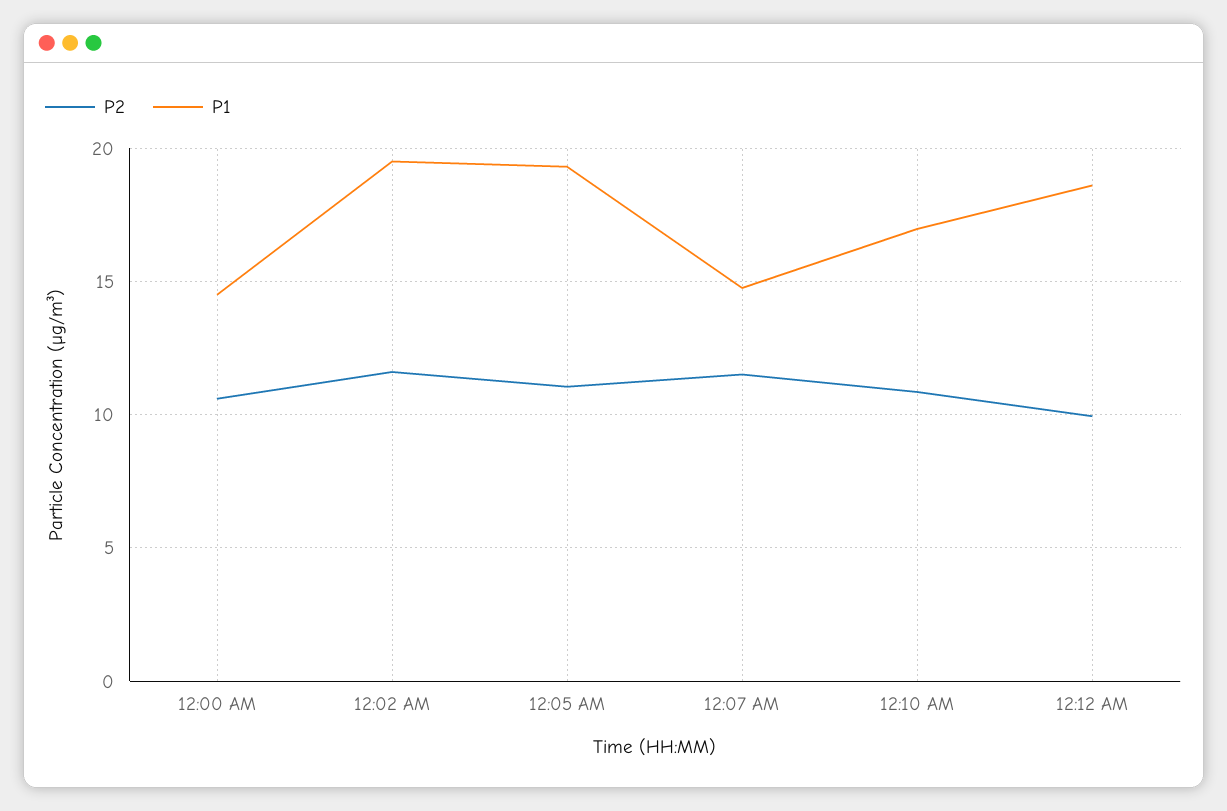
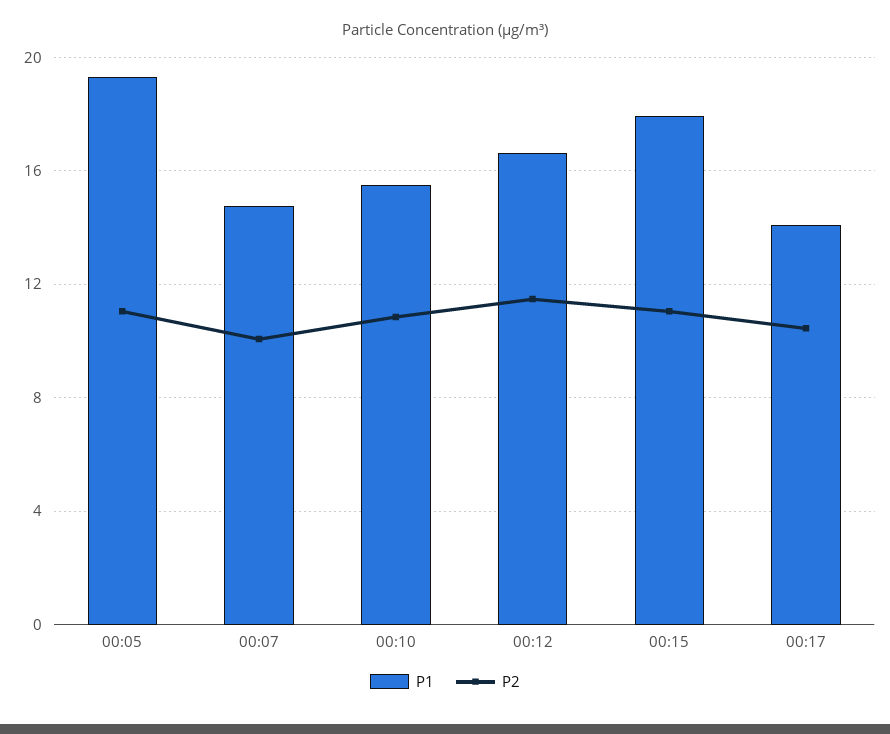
P2, 12:00 AM: 10.5 -> none
P1, 12:00 AM: 14.5 -> none
P2, 12:02 AM: 11.5 -> none
P1, 12:02 AM: 19.5 -> none
P2, 12:07 AM: 11.5 -> 10
P1, 12:10 AM: 17 -> 15.5
P2, 12:12 AM: 10 -> 11.5
P1, 12:12 AM: 18.5 -> 16.5
P1, 00:15: none -> 18
P2, 00:15: none -> 11
P1, 00:17: none -> 14
P2, 00:17: none -> 10.5

